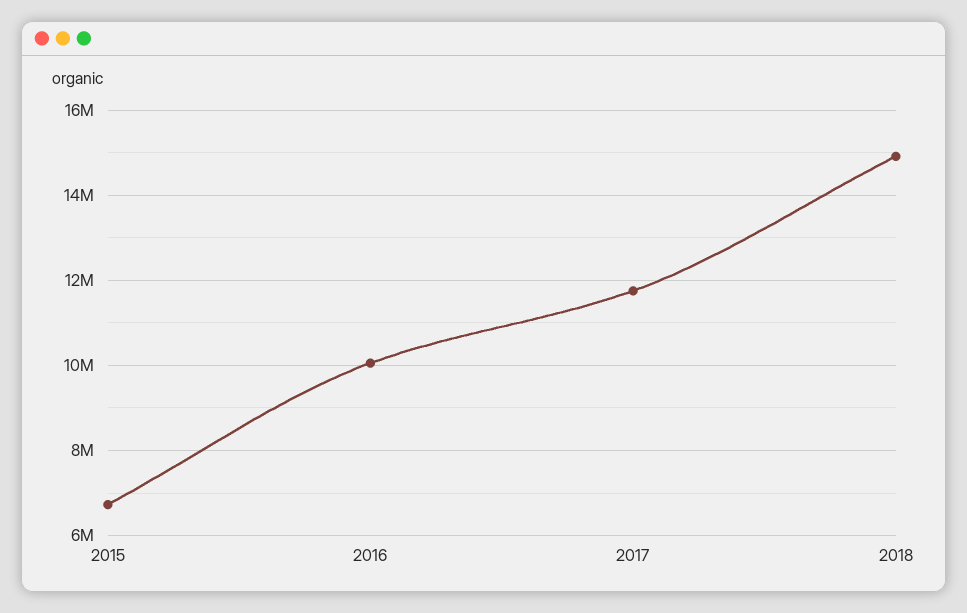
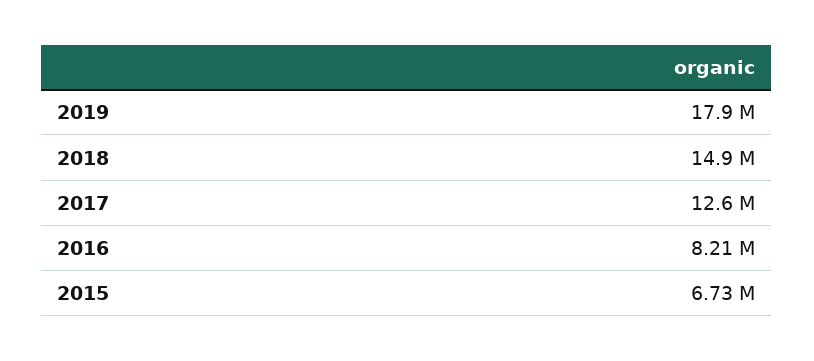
2016: 10000000 -> 8210000
2017: 11800000 -> 12600000
2019: none -> 17900000

